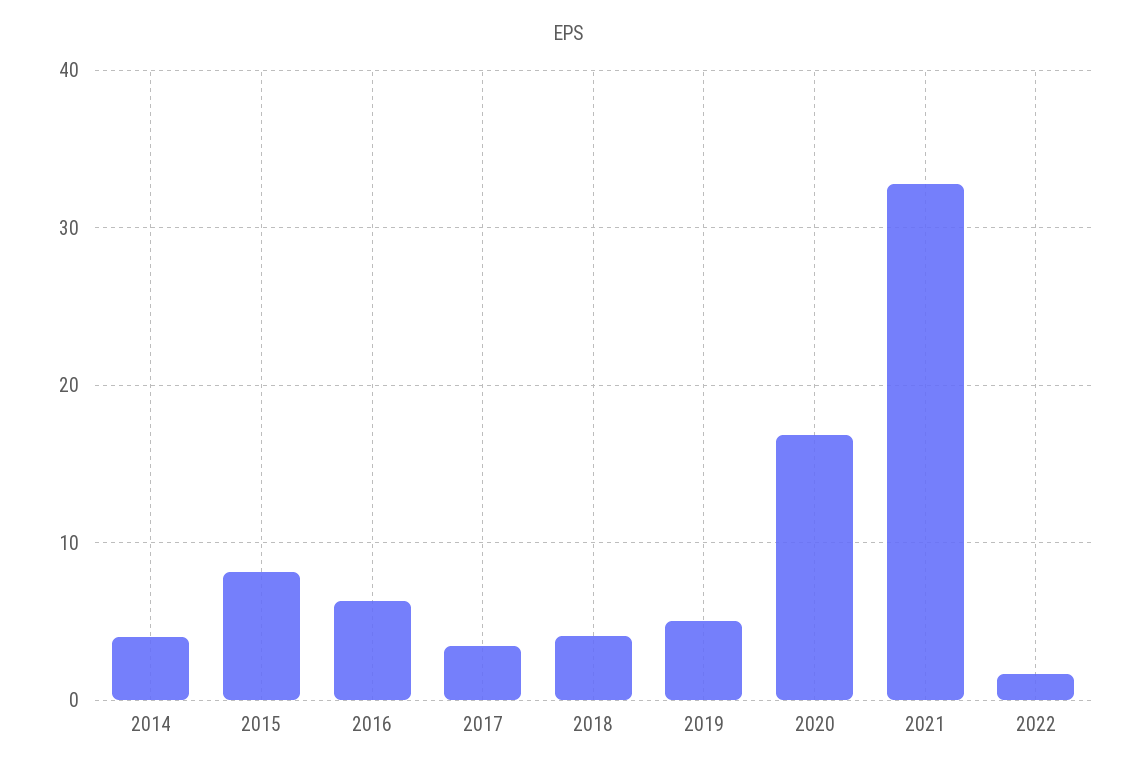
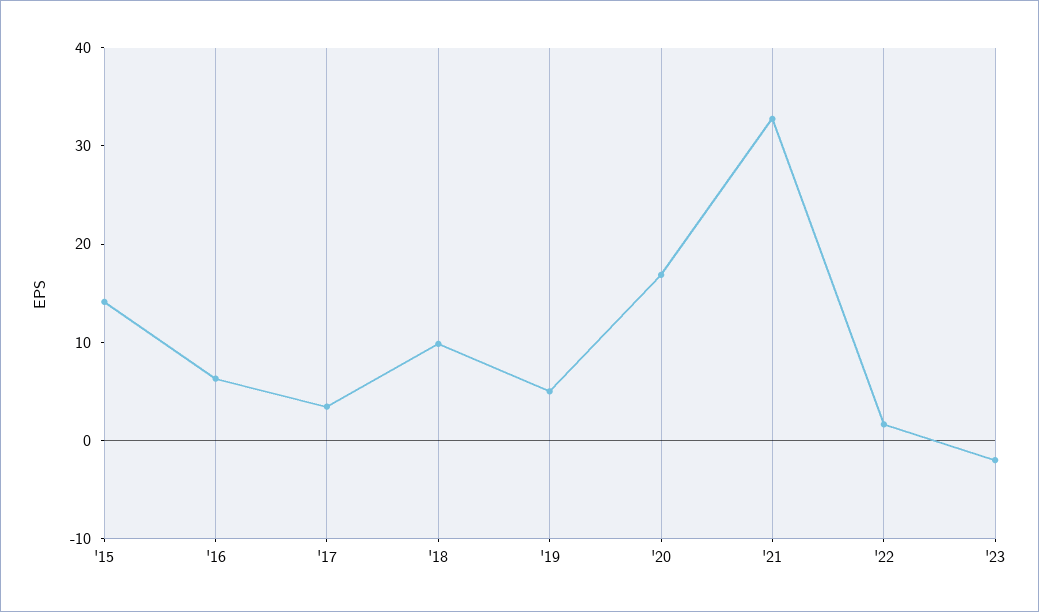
2014: 4 -> none
2015: 8 -> 14
2018: 4 -> 10
'23: none -> -2

